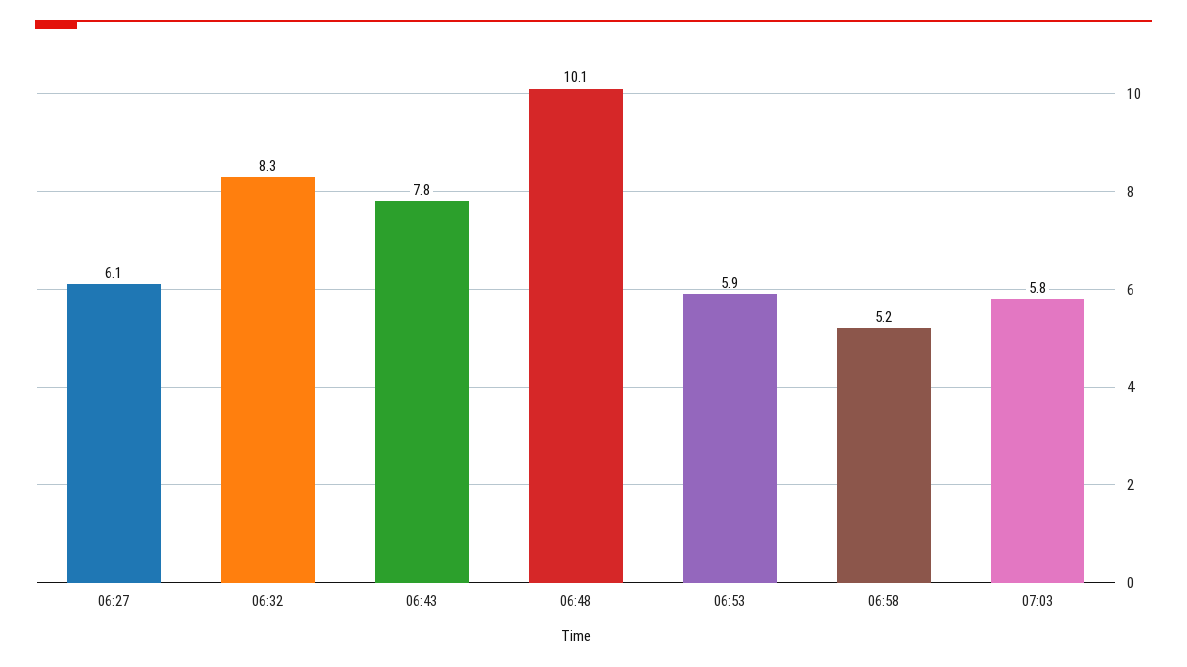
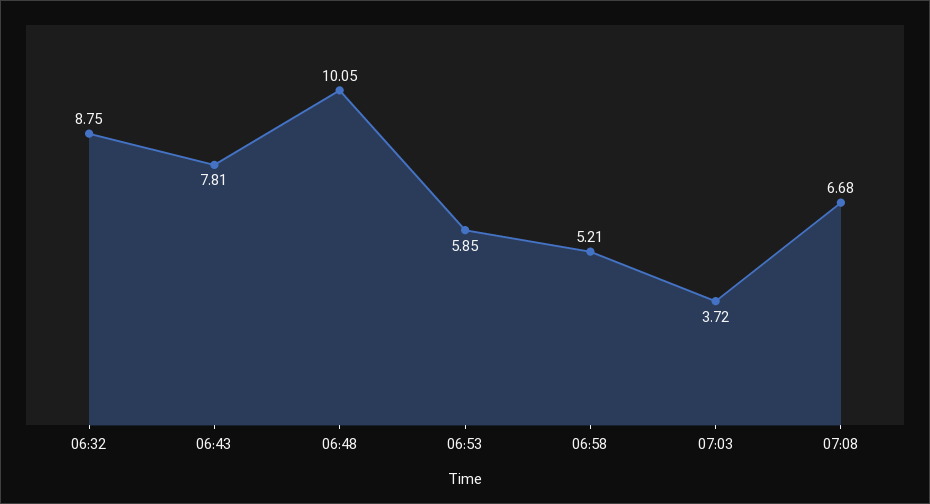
06:27: 6.1 -> none
06:32: 8.3 -> 8.75
07:03: 5.8 -> 3.72
07:08: none -> 6.68

